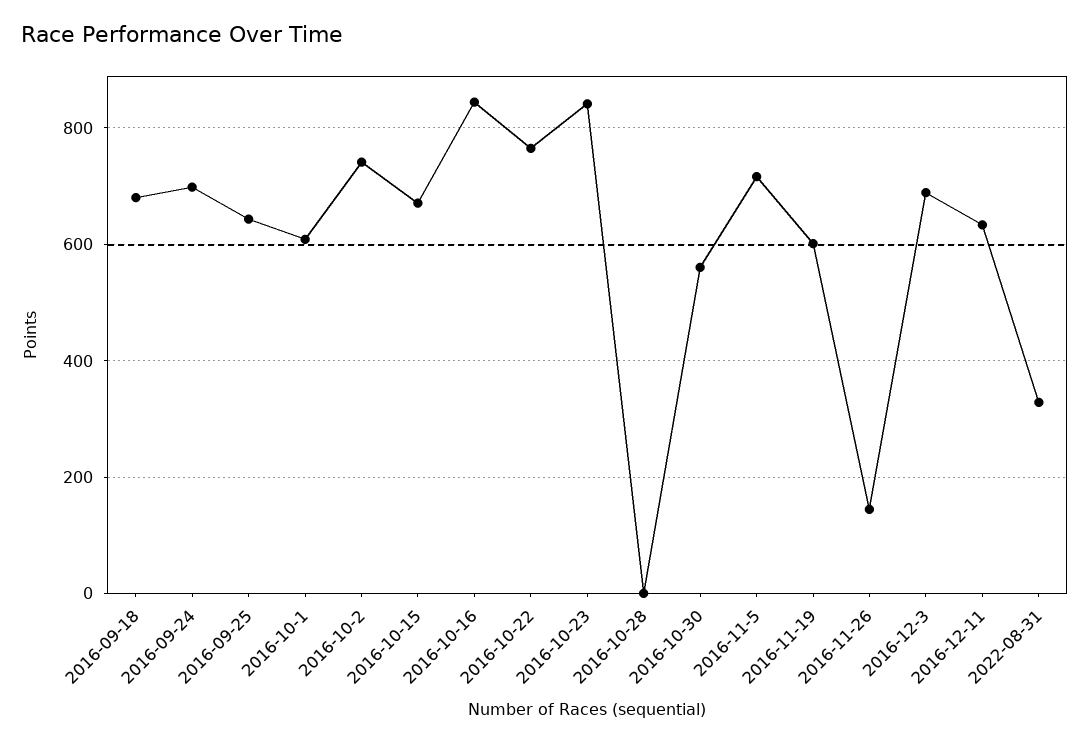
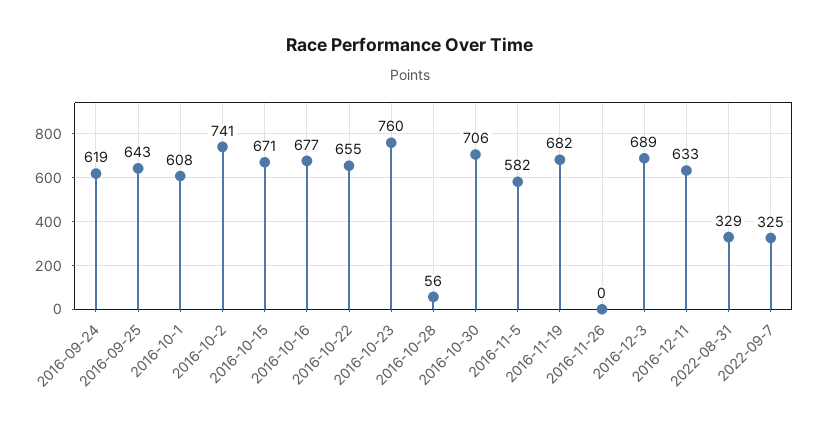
2016-09-18: 680 -> none
2016-09-24: 700 -> 619
2016-10-16: 840 -> 677
2016-10-22: 760 -> 655
2016-10-23: 840 -> 760
2016-10-28: 0 -> 56
2016-10-30: 560 -> 706
2016-11-5: 720 -> 582
2016-11-19: 600 -> 682
2016-11-26: 140 -> 0
2022-09-7: none -> 325

